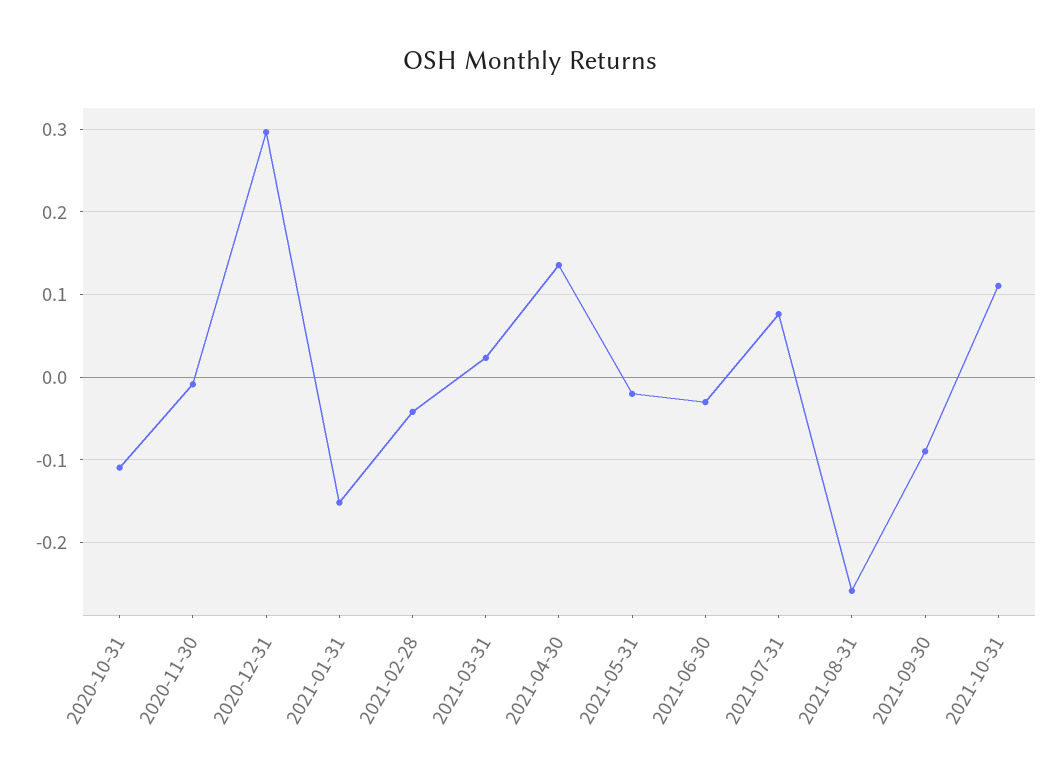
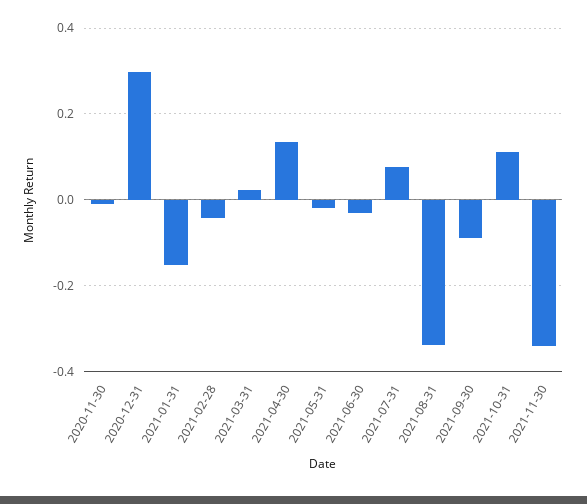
2020-10-31: -0.11 -> none
2021-08-31: -0.26 -> -0.34
2021-11-30: none -> -0.34

